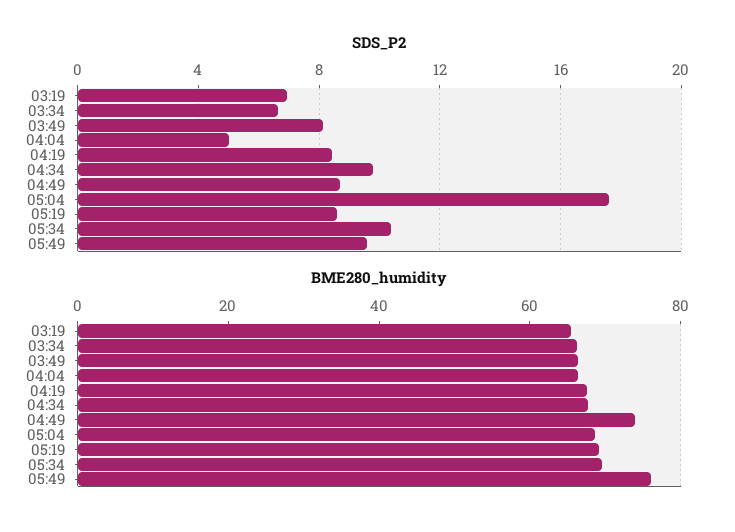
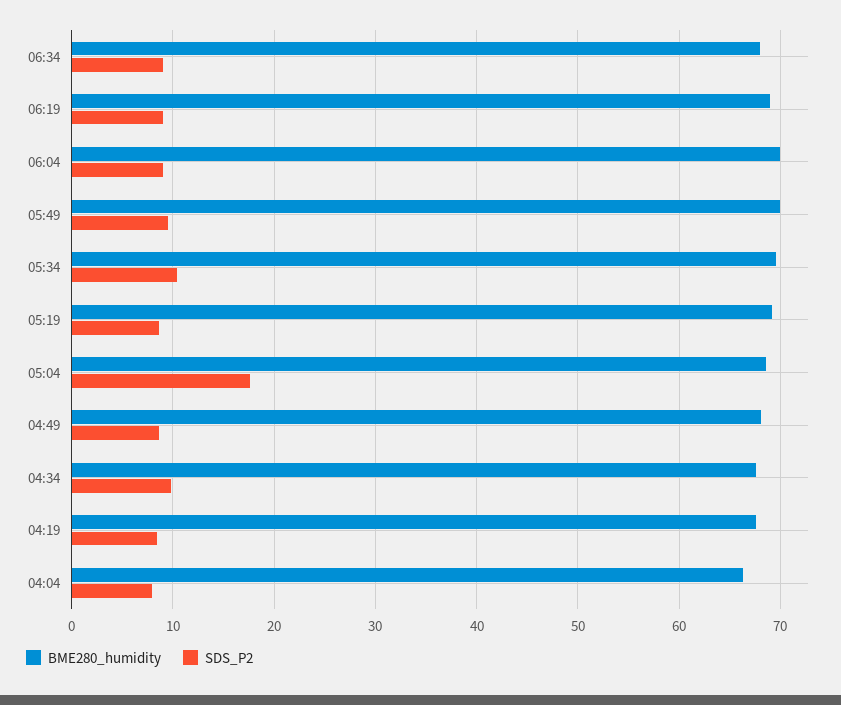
SDS_P2, 03:19: 7 -> none
SDS_P2, 03:34: 6.5 -> none
SDS_P2, 03:49: 8 -> none
SDS_P2, 04:04: 5 -> 8
BME280_humidity, 03:19: 66 -> none
BME280_humidity, 03:34: 66 -> none
BME280_humidity, 03:49: 66 -> none
BME280_humidity, 04:49: 74 -> 68
BME280_humidity, 05:49: 76 -> 70
BME280_humidity, 06:34: none -> 68
SDS_P2, 06:34: none -> 9
BME280_humidity, 06:19: none -> 69
SDS_P2, 06:19: none -> 9
BME280_humidity, 06:04: none -> 70
SDS_P2, 06:04: none -> 9

